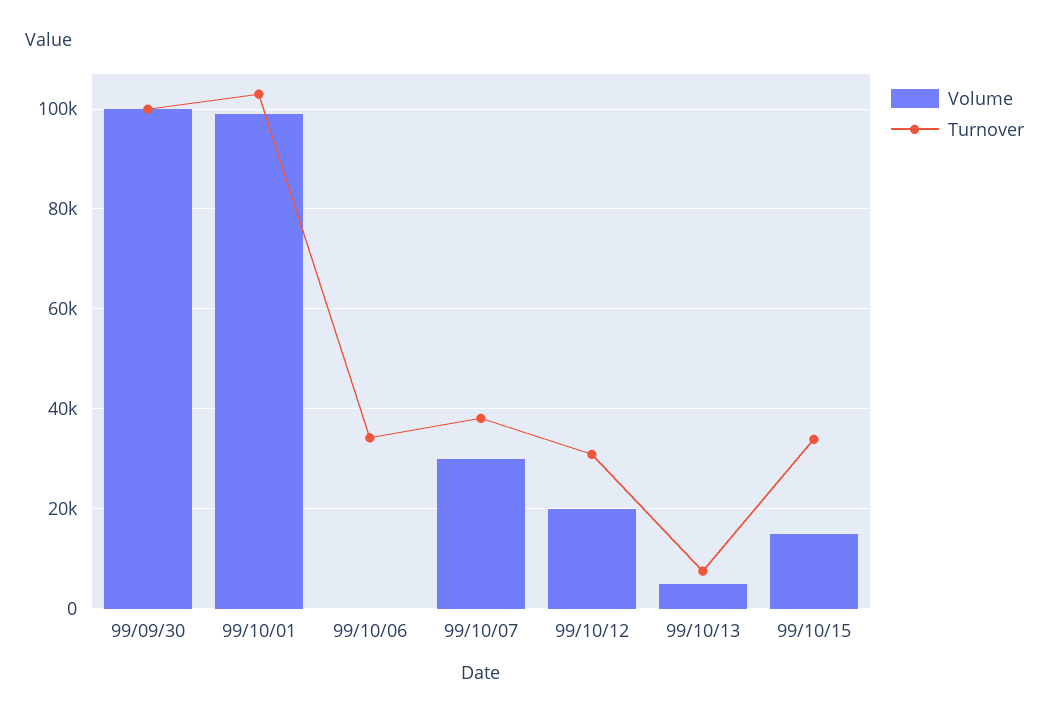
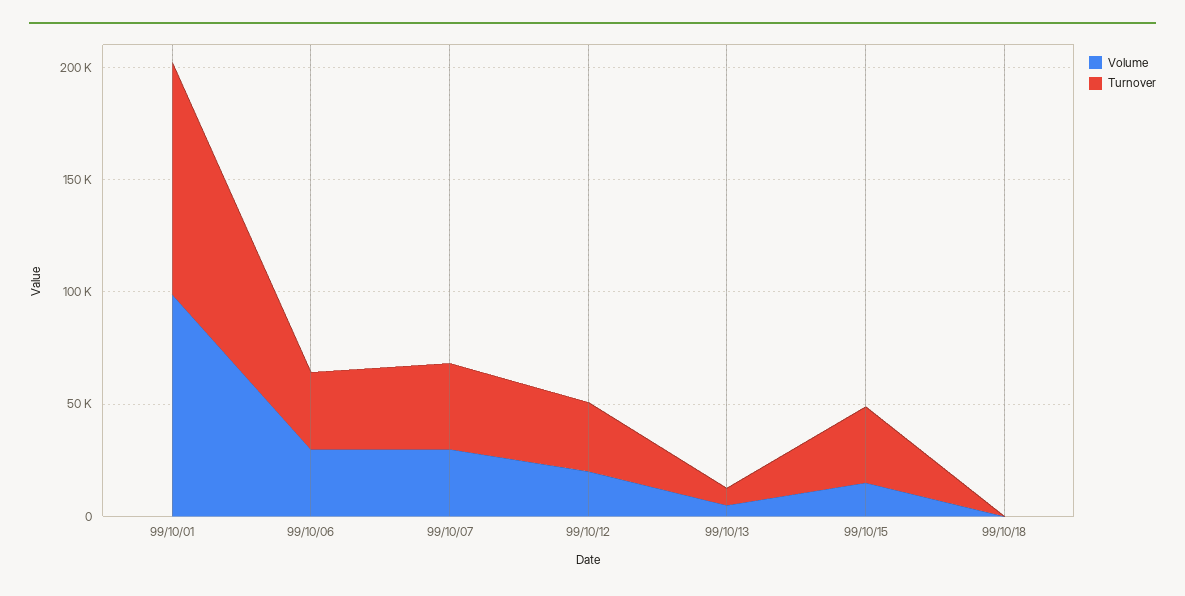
Volume, 99/09/30: 100000 -> none
Turnover, 99/09/30: 100000 -> none
Volume, 99/10/06: 0 -> 30000
Volume, 99/10/18: none -> 0
Turnover, 99/10/18: none -> 0

